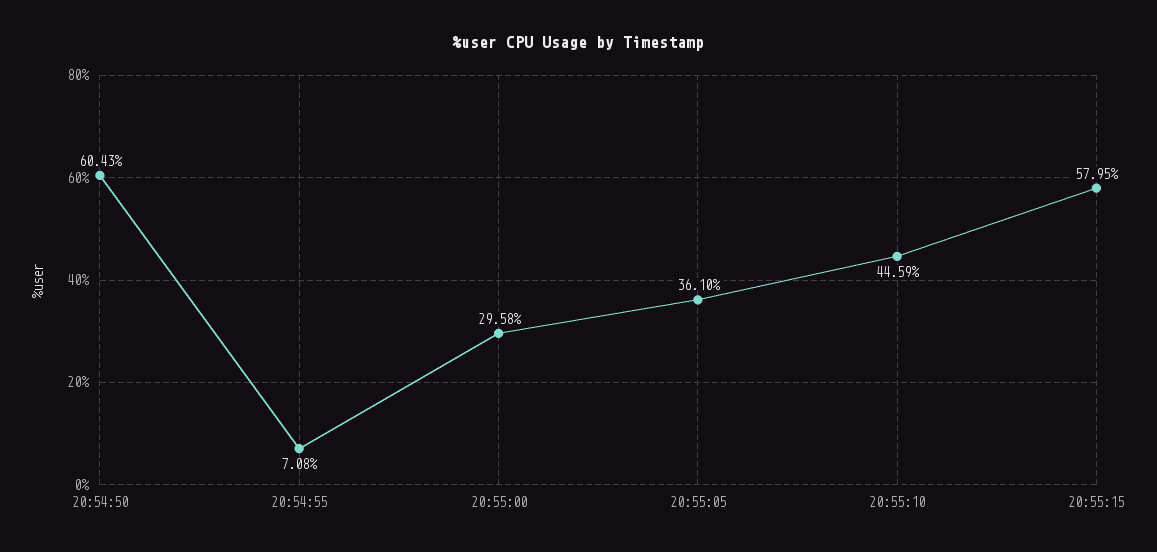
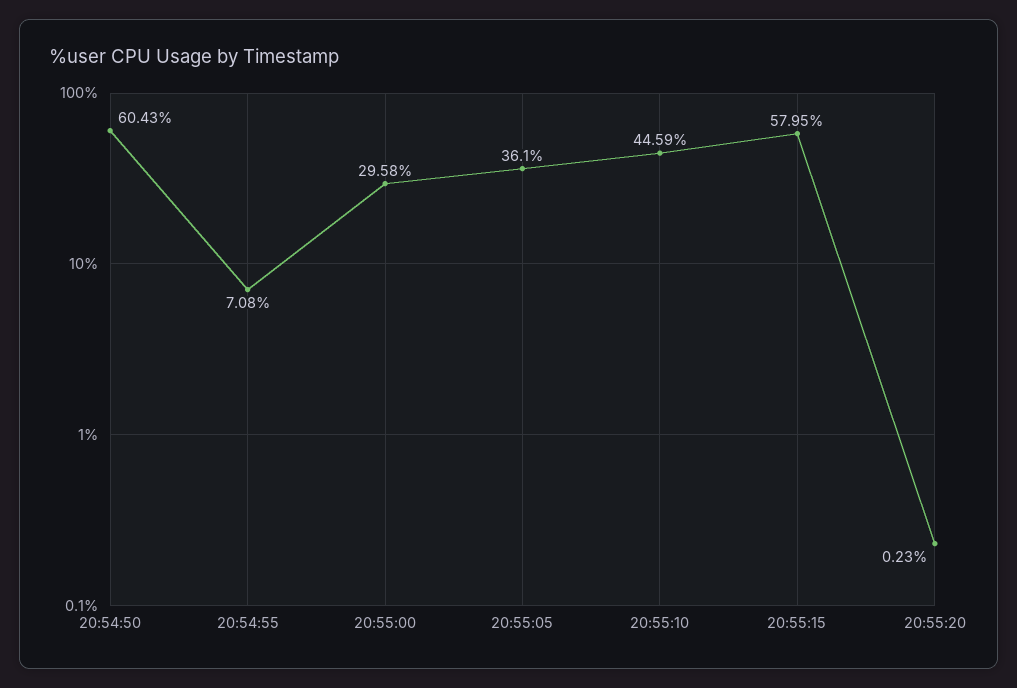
20:55:20: none -> 0.23

